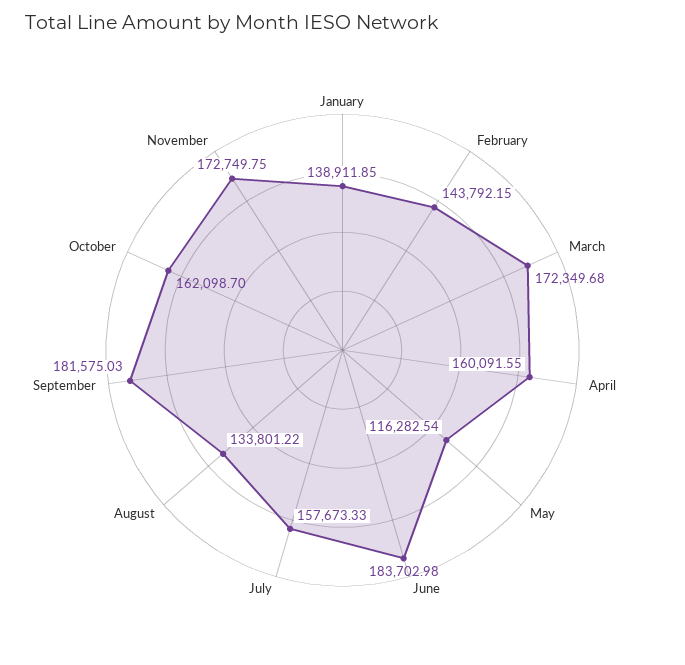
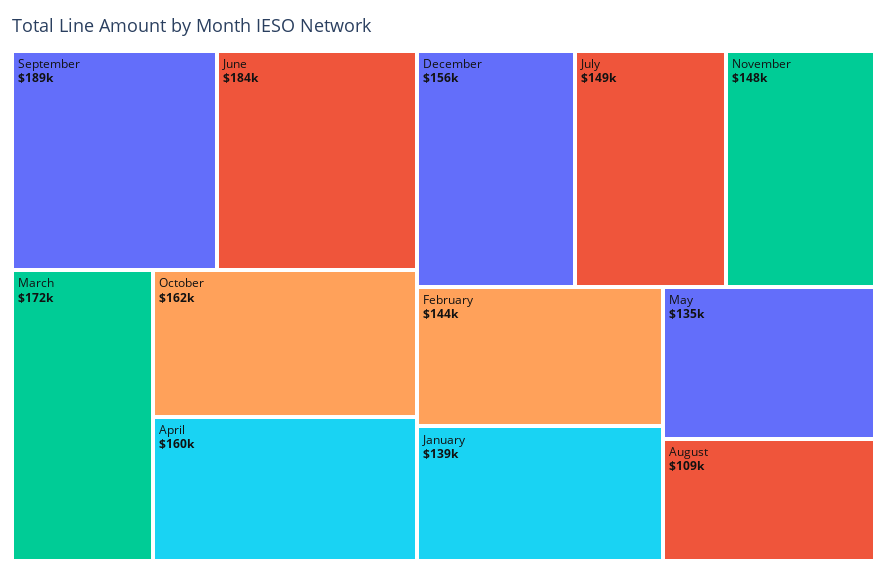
May: 116282.54 -> 135000
July: 157673.33 -> 149000
August: 133801.22 -> 109000
September: 181575.03 -> 189000
November: 172749.75 -> 148000
December: none -> 156000

